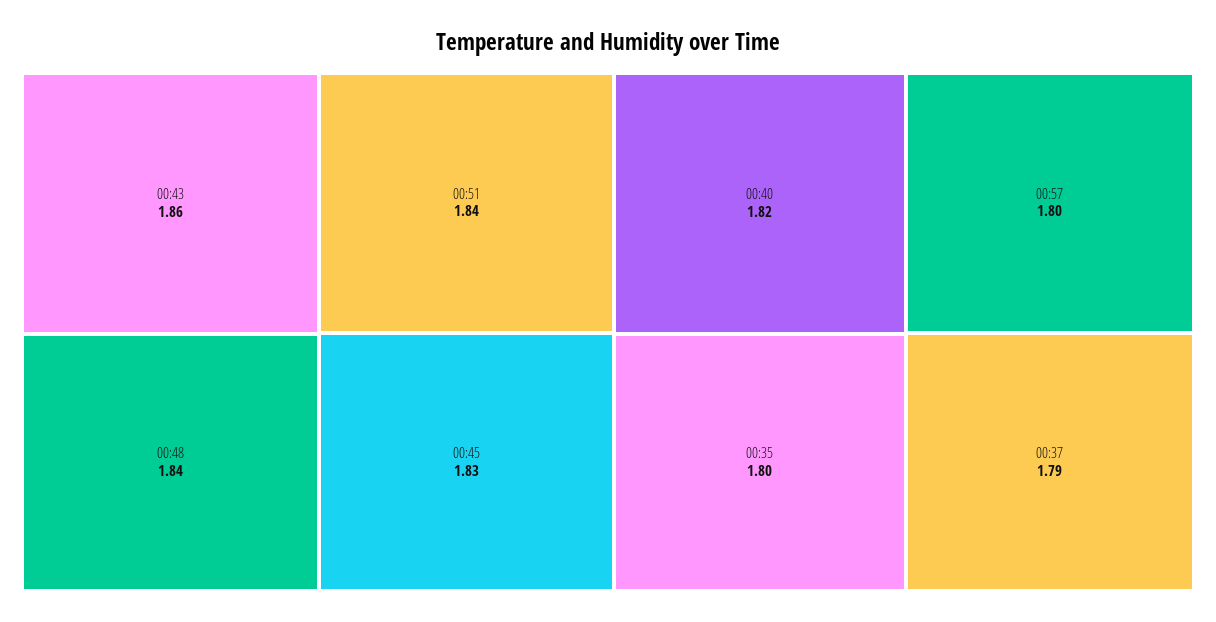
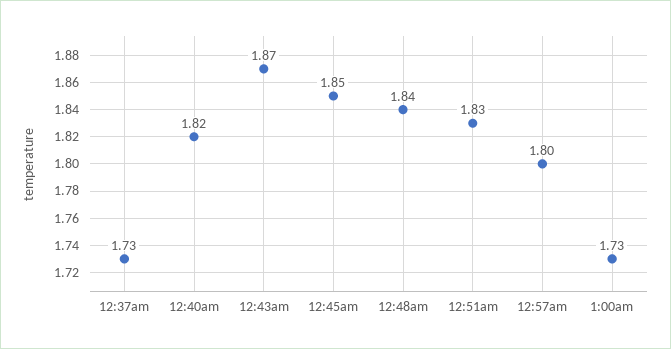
00:43: 1.86 -> 1.87
00:51: 1.84 -> 1.83
00:45: 1.83 -> 1.85
00:35: 1.8 -> none
00:37: 1.79 -> 1.73
1:00am: none -> 1.73

